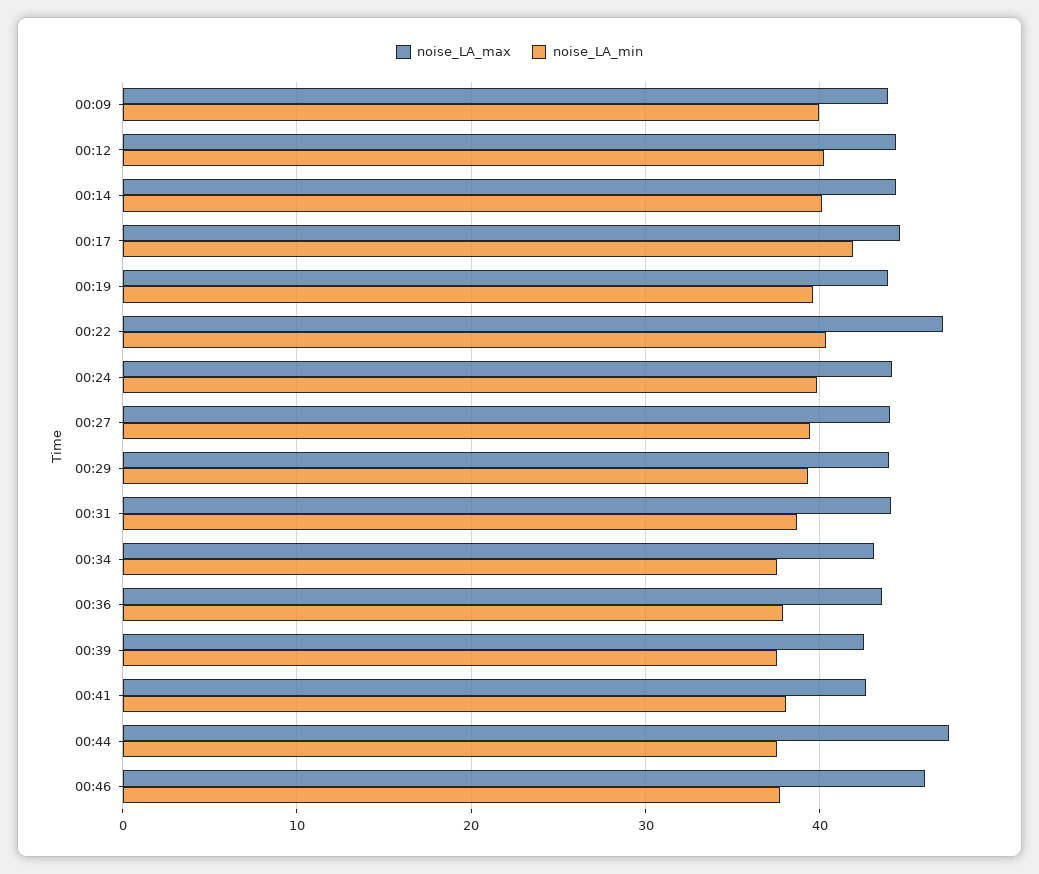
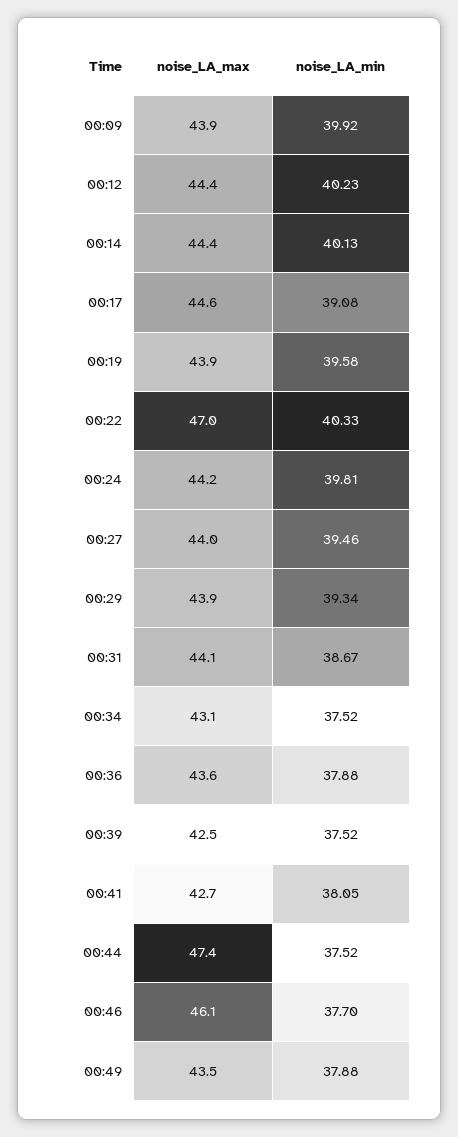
noise_LA_min, 00:17: 42 -> 39.08
noise_LA_max, 00:49: none -> 43.5
noise_LA_min, 00:49: none -> 37.88

